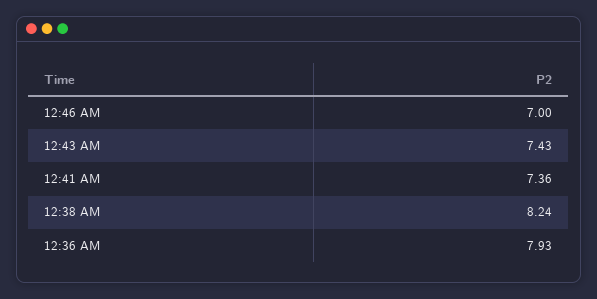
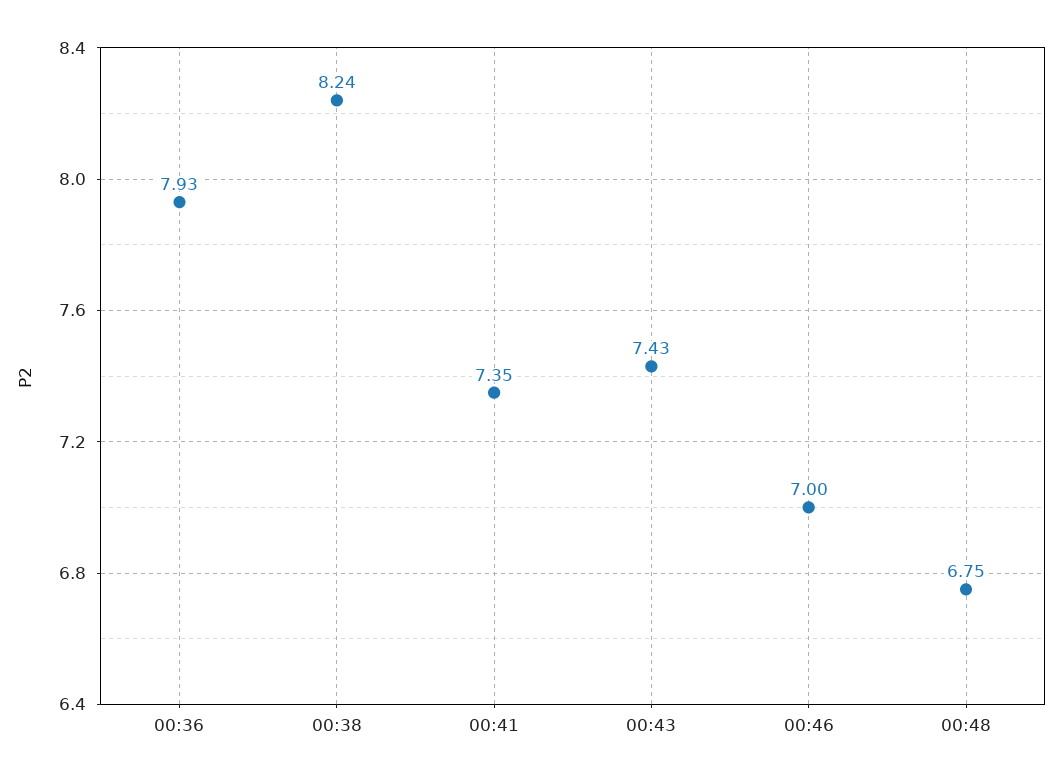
12:41 AM: 7.36 -> 7.35
00:48: none -> 6.75

